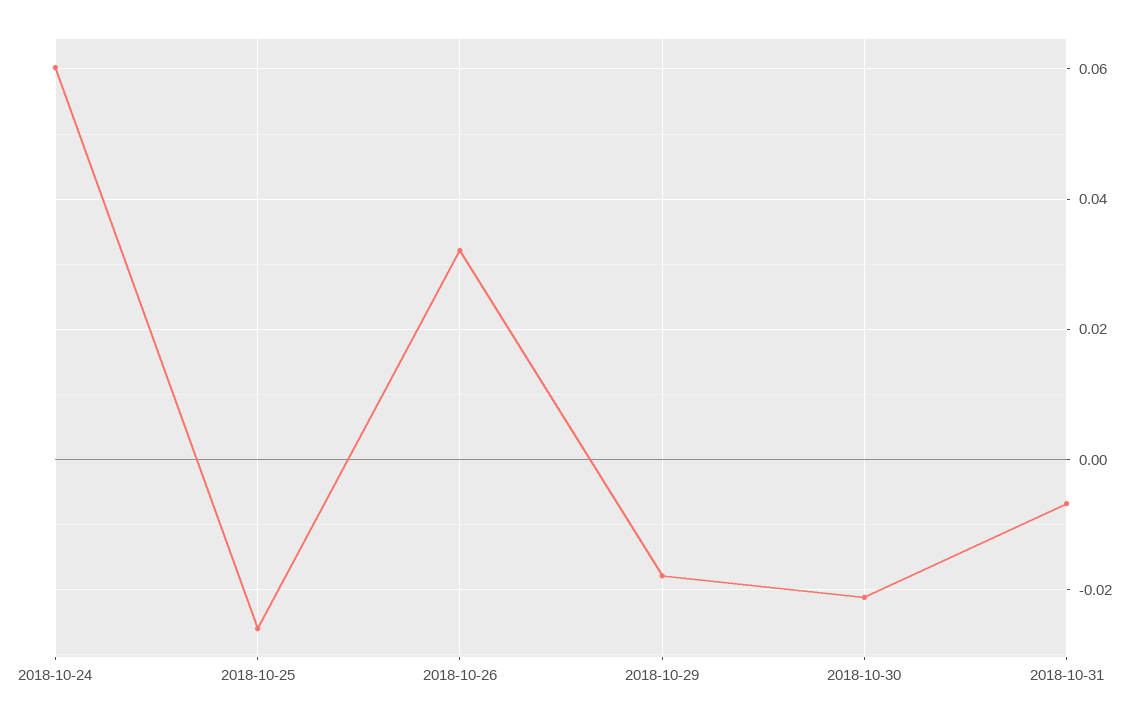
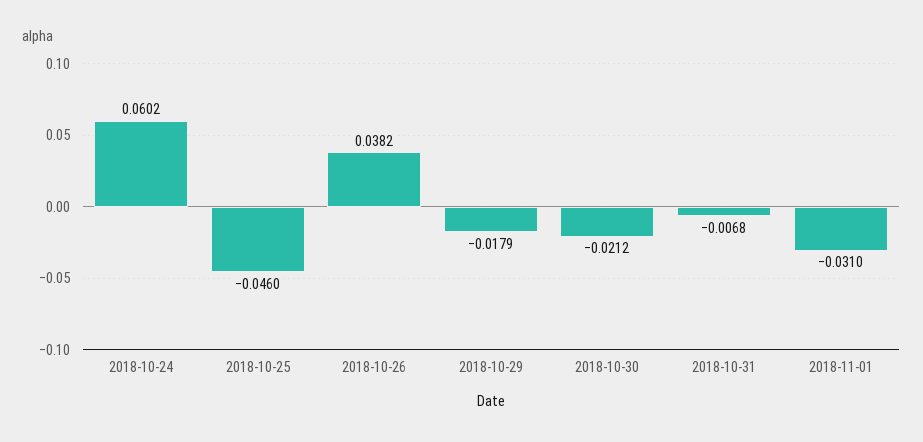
2018-10-25: -0.026 -> -0.046
2018-10-26: 0.032 -> 0.0382
2018-11-01: none -> -0.031

